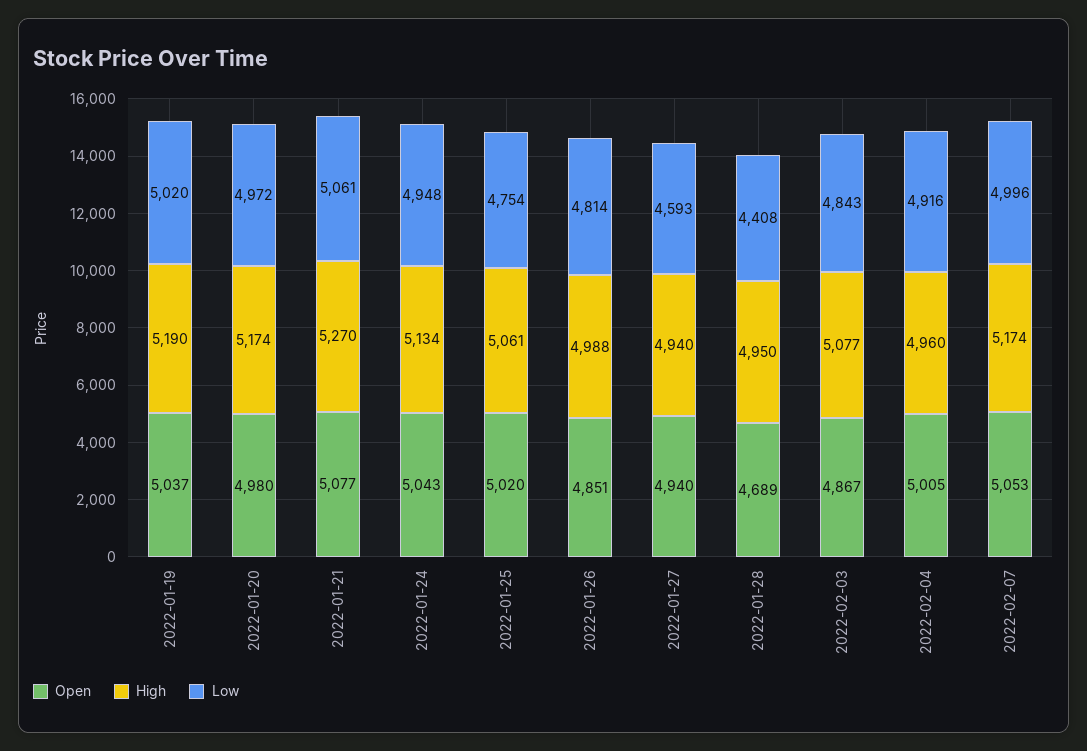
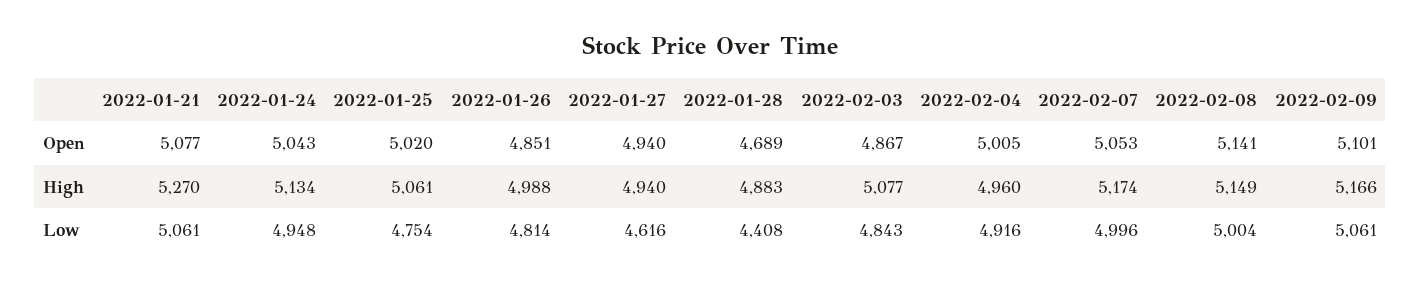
Open, 2022-01-19: 5037 -> none
High, 2022-01-19: 5190 -> none
Low, 2022-01-19: 5020 -> none
Open, 2022-01-20: 4980 -> none
High, 2022-01-20: 5174 -> none
Low, 2022-01-20: 4972 -> none
Low, 2022-01-27: 4593 -> 4616
High, 2022-01-28: 4950 -> 4883
Open, 2022-02-08: none -> 5141
Open, 2022-02-09: none -> 5101
High, 2022-02-08: none -> 5149
High, 2022-02-09: none -> 5166
Low, 2022-02-08: none -> 5004
Low, 2022-02-09: none -> 5061

